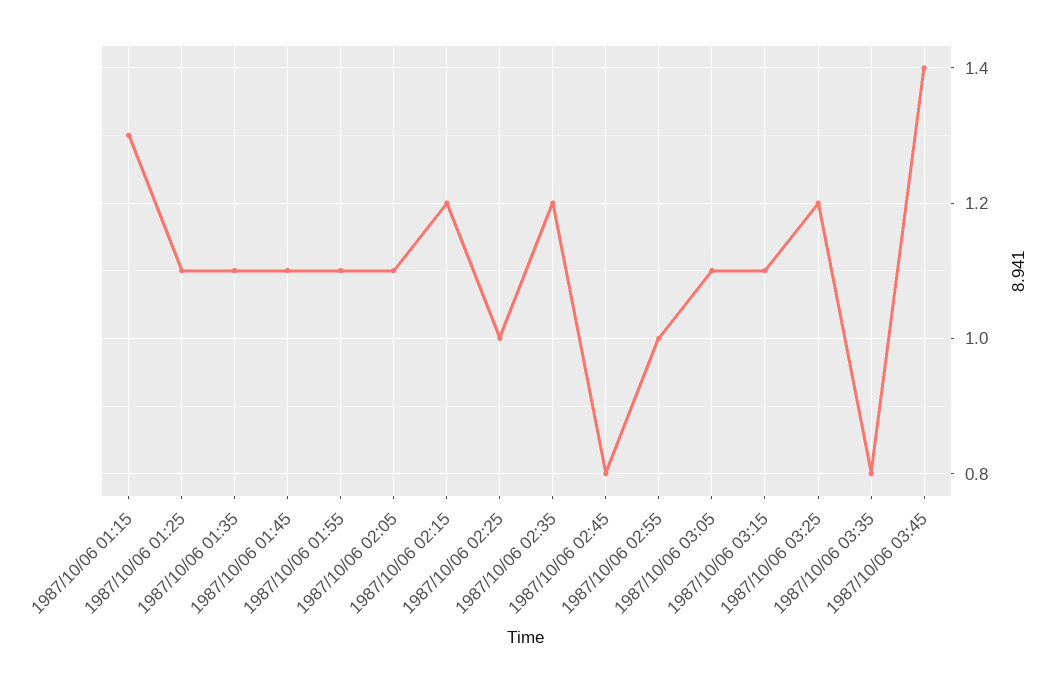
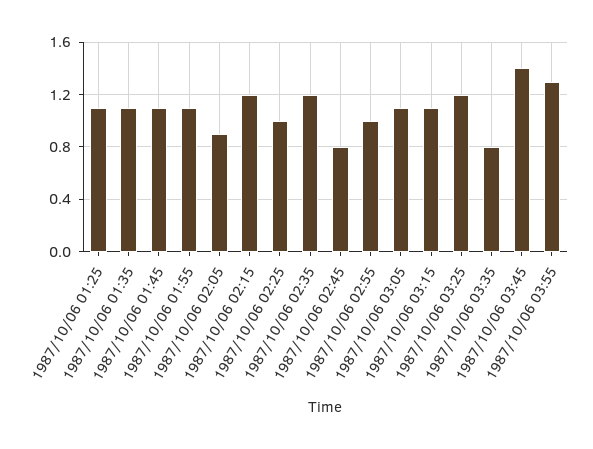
1987/10/06 01:15: 1.3 -> none
1987/10/06 02:05: 1.1 -> 0.9
1987/10/06 03:55: none -> 1.3

